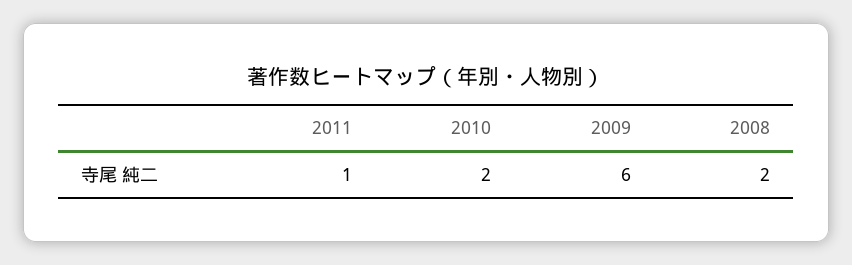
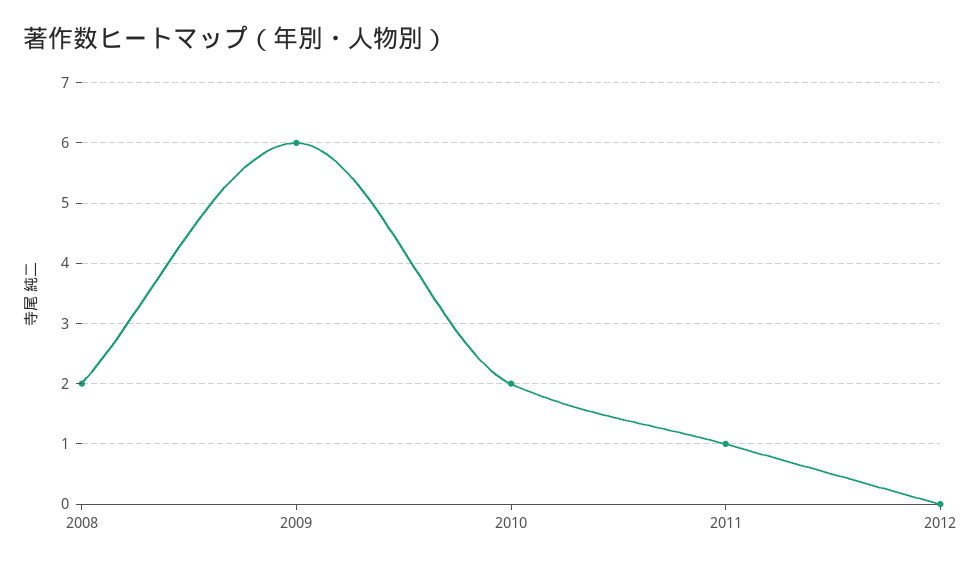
2012: none -> 0

